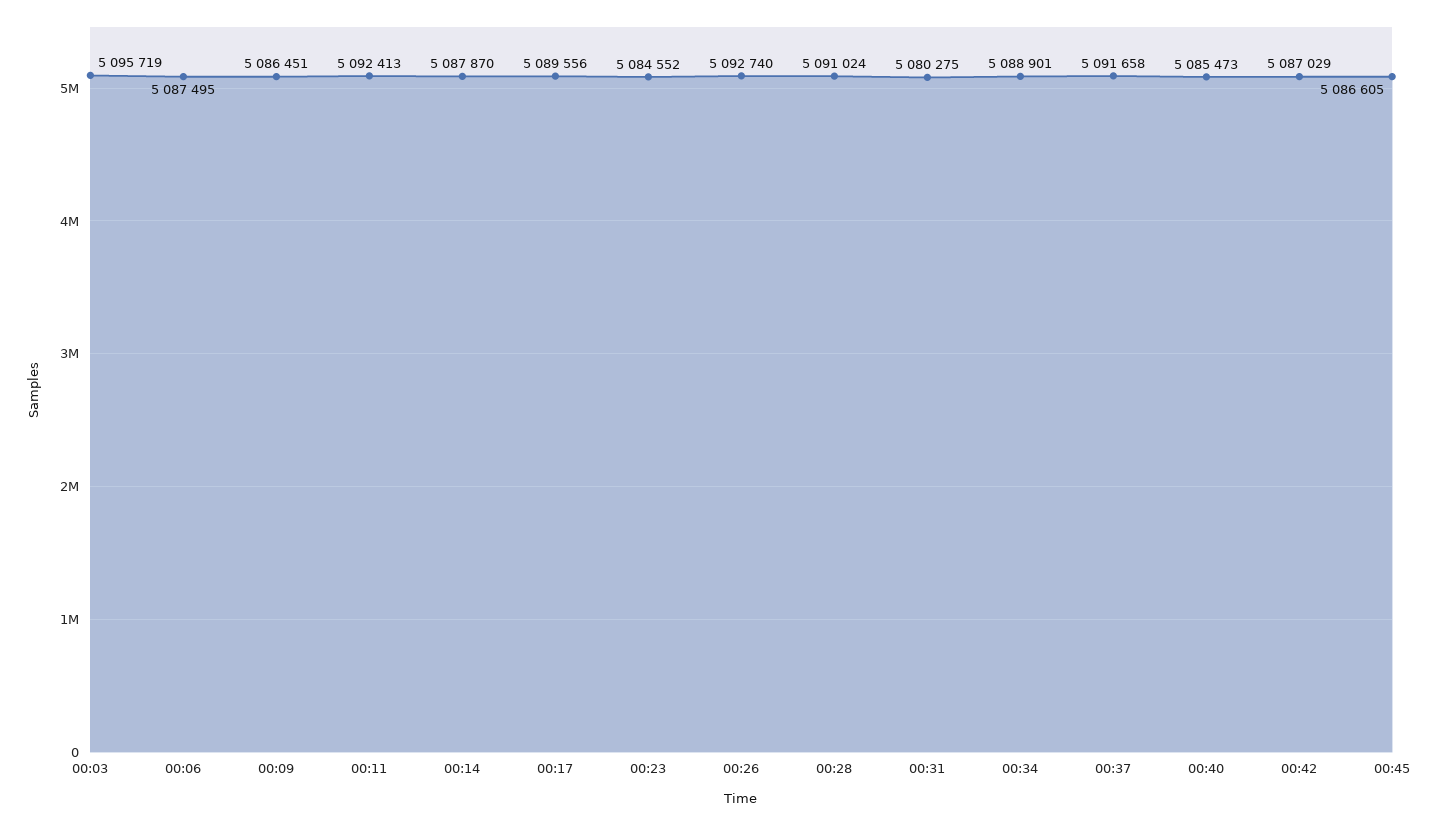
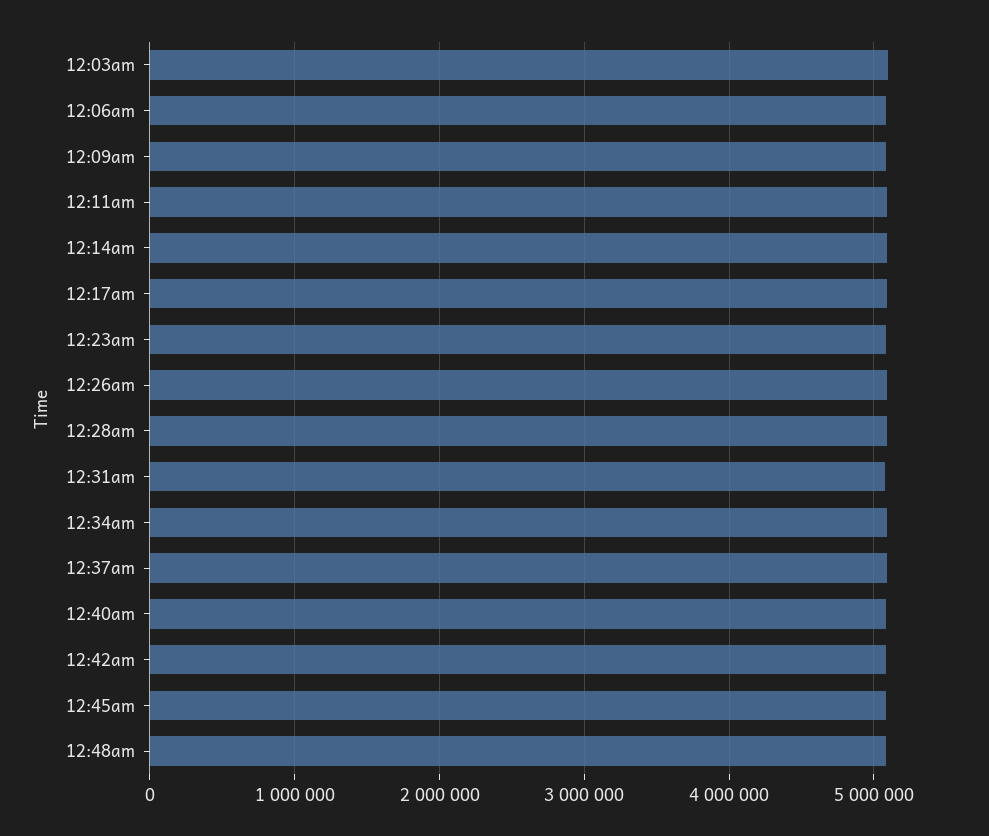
12:48am: none -> 5100000

